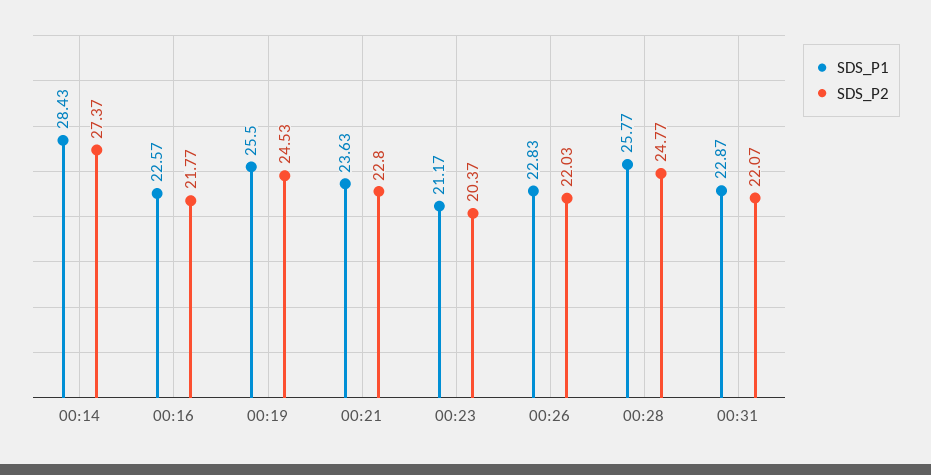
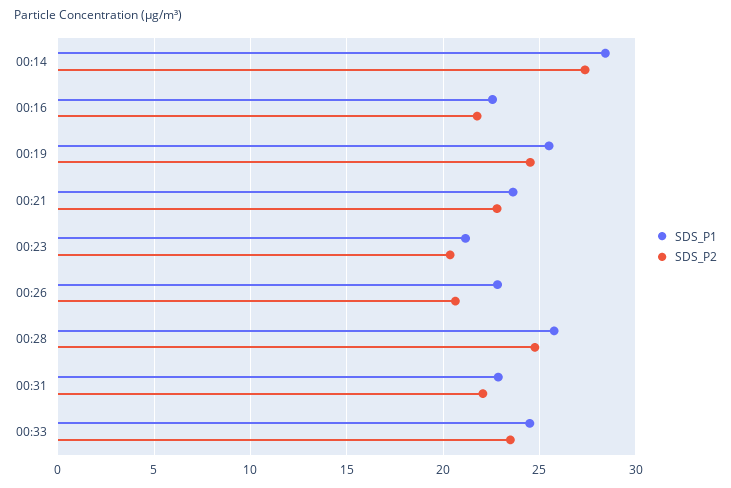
SDS_P2, 00:26: 22.03 -> 20.5
SDS_P1, 00:33: none -> 24.5
SDS_P2, 00:33: none -> 23.5

